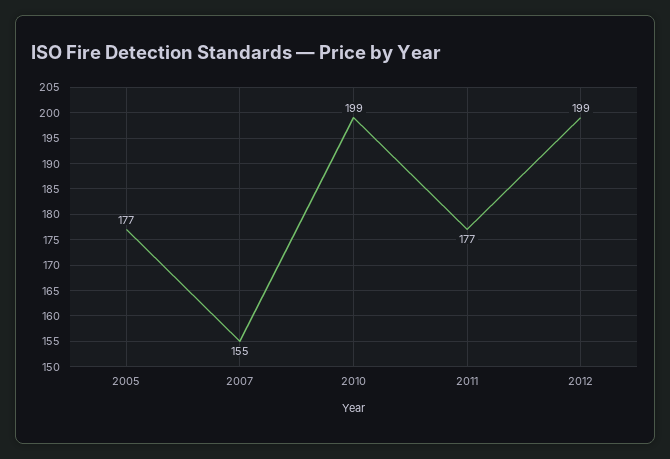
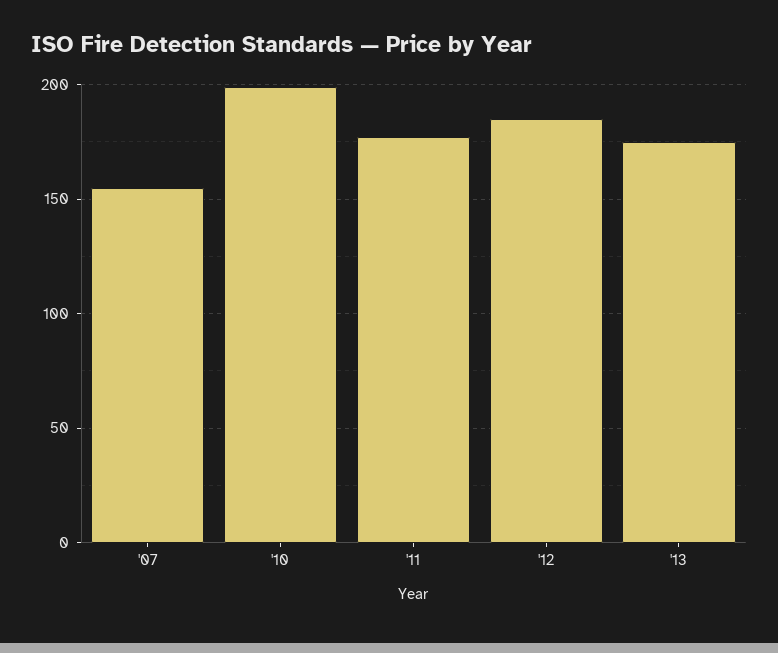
2005: 177 -> none
2012: 199 -> 185
'13: none -> 175

